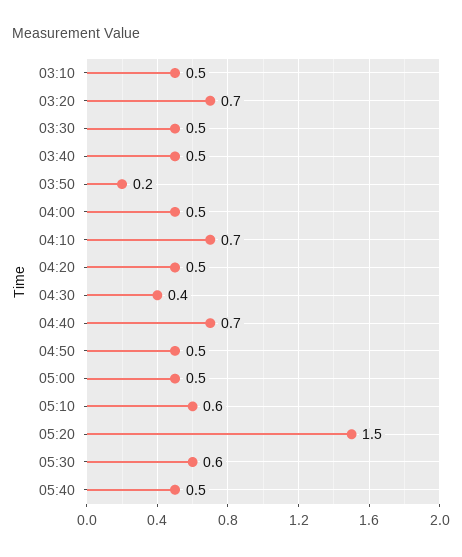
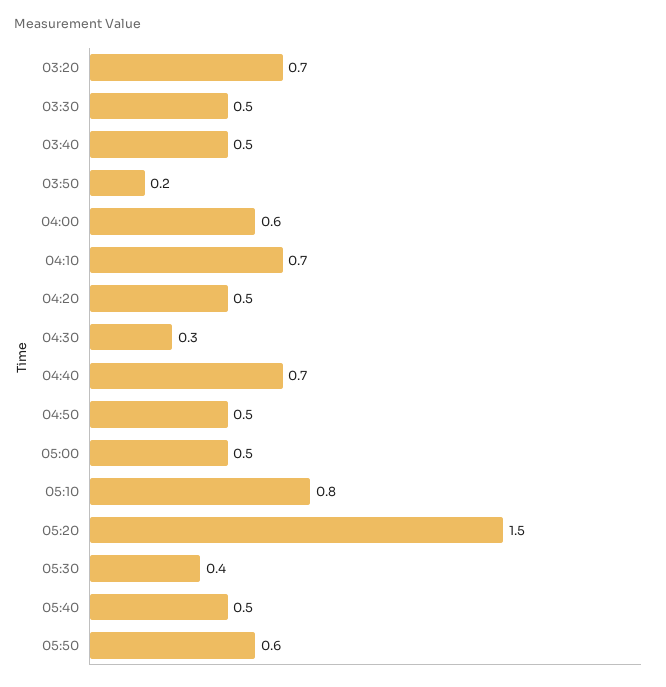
03:10: 0.5 -> none
04:00: 0.5 -> 0.6
04:30: 0.4 -> 0.3
05:10: 0.6 -> 0.8
05:30: 0.6 -> 0.4
05:50: none -> 0.6

